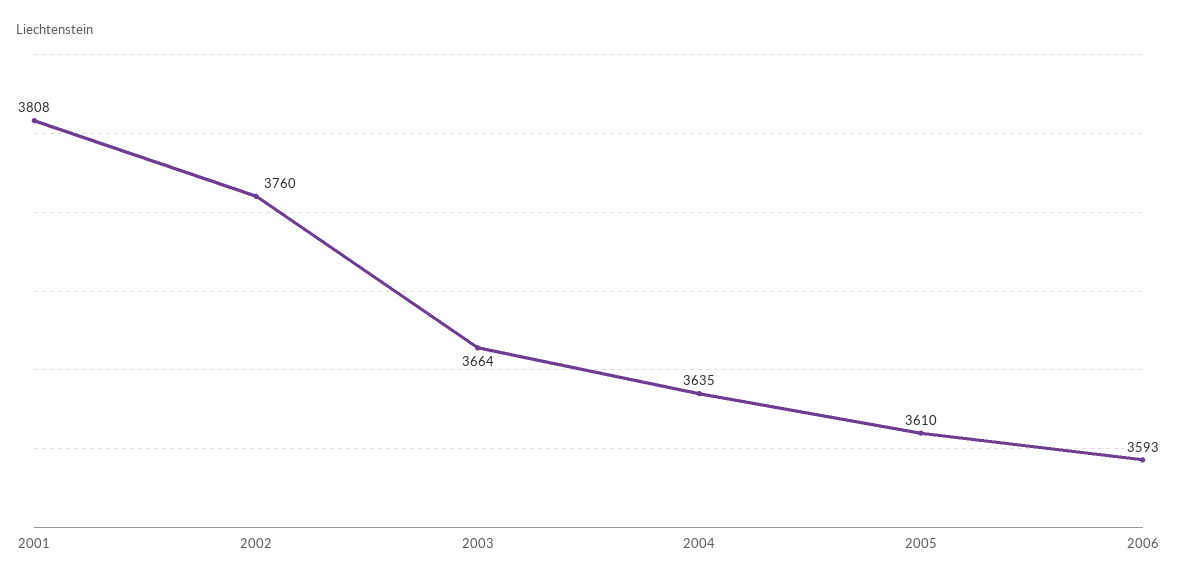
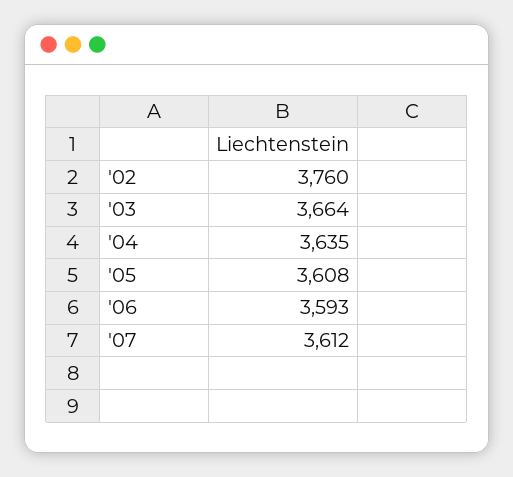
2001: 3808 -> none
2005: 3610 -> 3608
'07: none -> 3612

